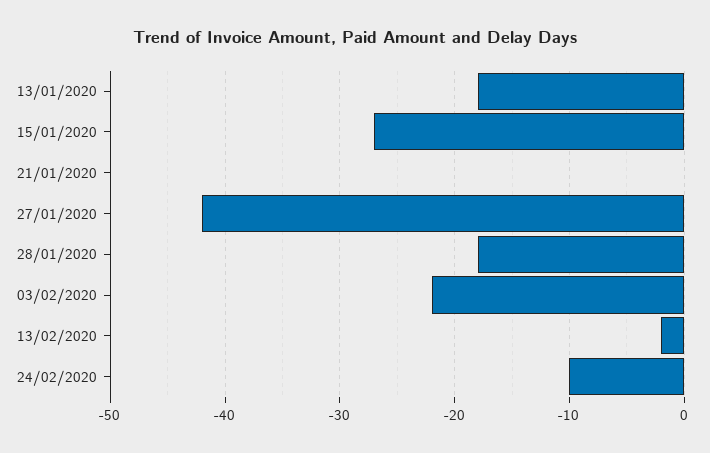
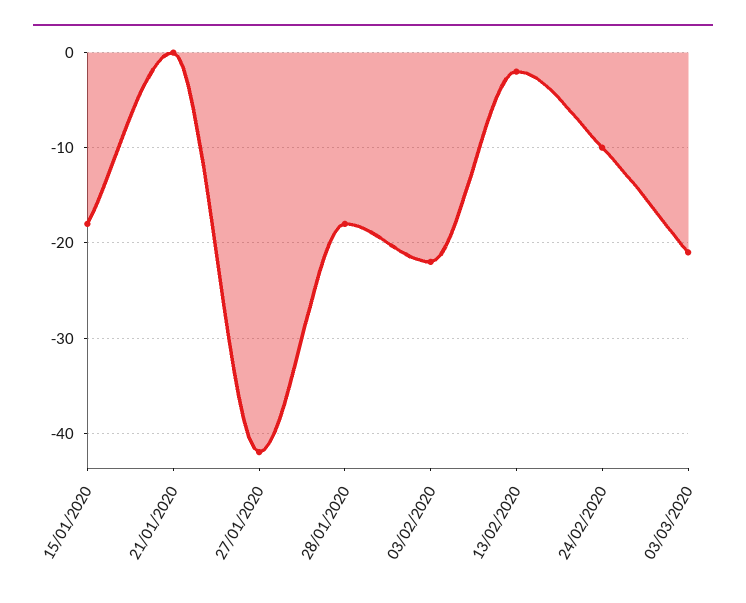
13/01/2020: -18 -> none
15/01/2020: -27 -> -18
03/03/2020: none -> -21

